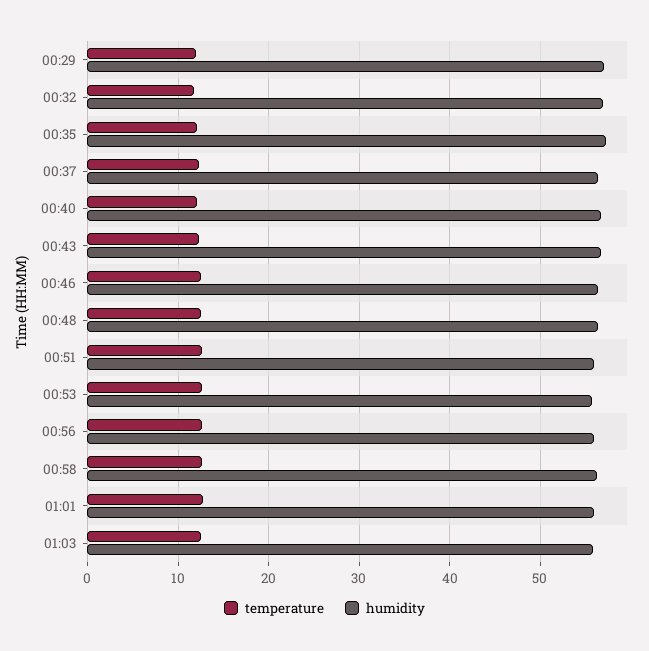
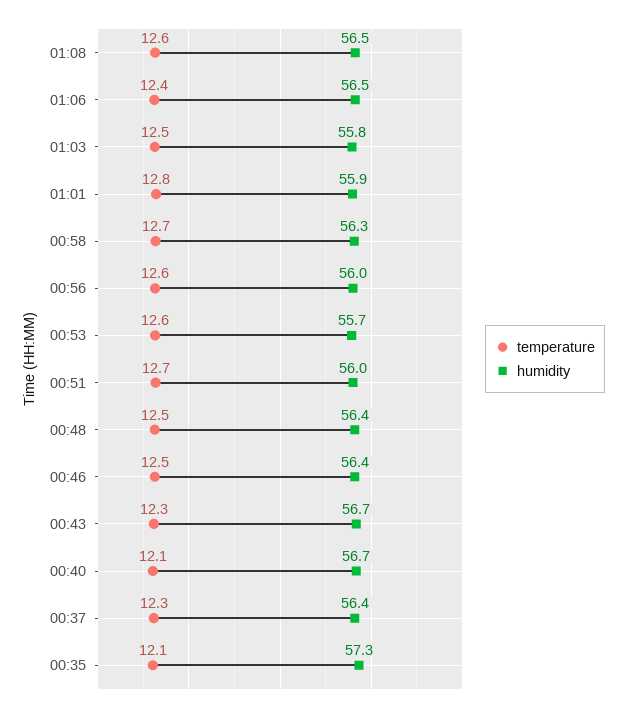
temperature, 00:29: 12 -> none
humidity, 00:29: 57 -> none
temperature, 00:32: 12 -> none
humidity, 00:32: 57 -> none
temperature, 01:08: none -> 12.6
humidity, 01:08: none -> 56.5
temperature, 01:06: none -> 12.4
humidity, 01:06: none -> 56.5

